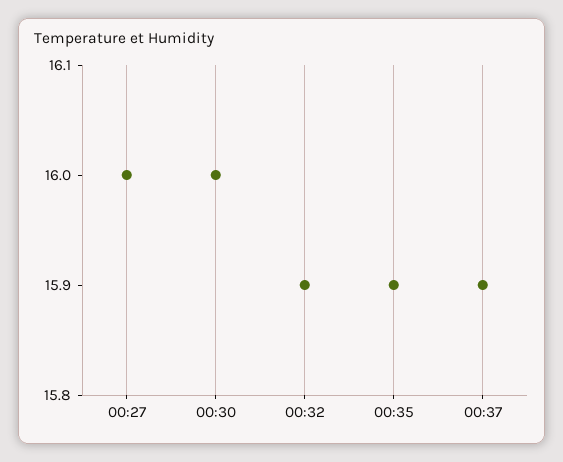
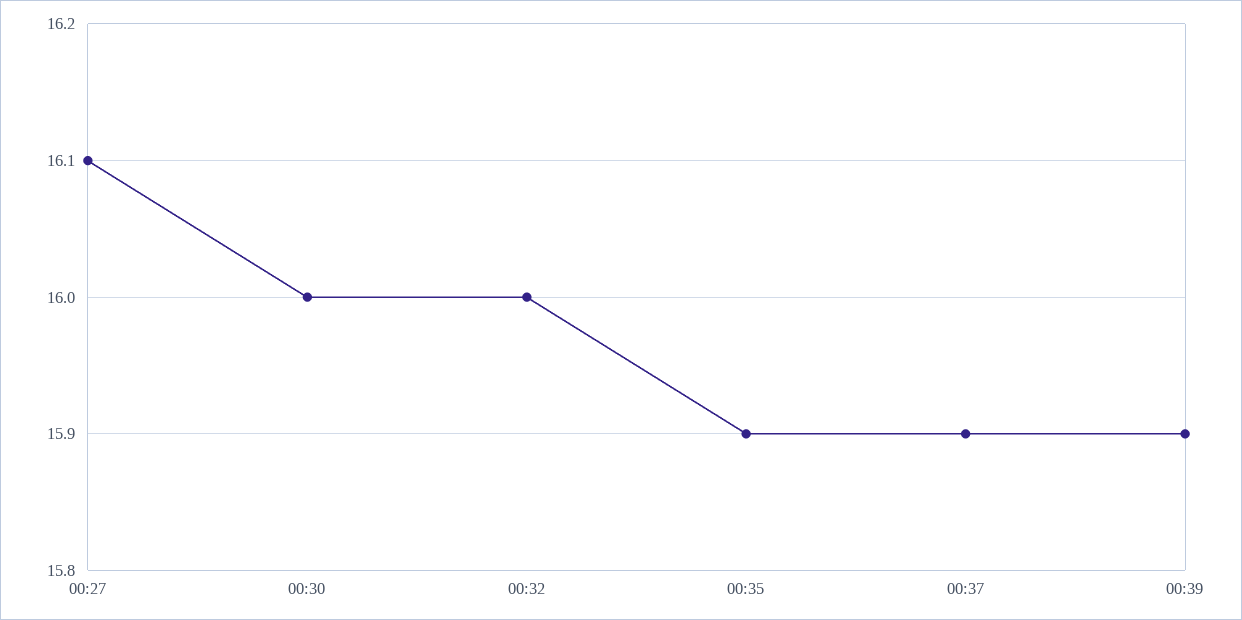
00:27: 16 -> 16.1
00:32: 15.9 -> 16
00:39: none -> 15.9

